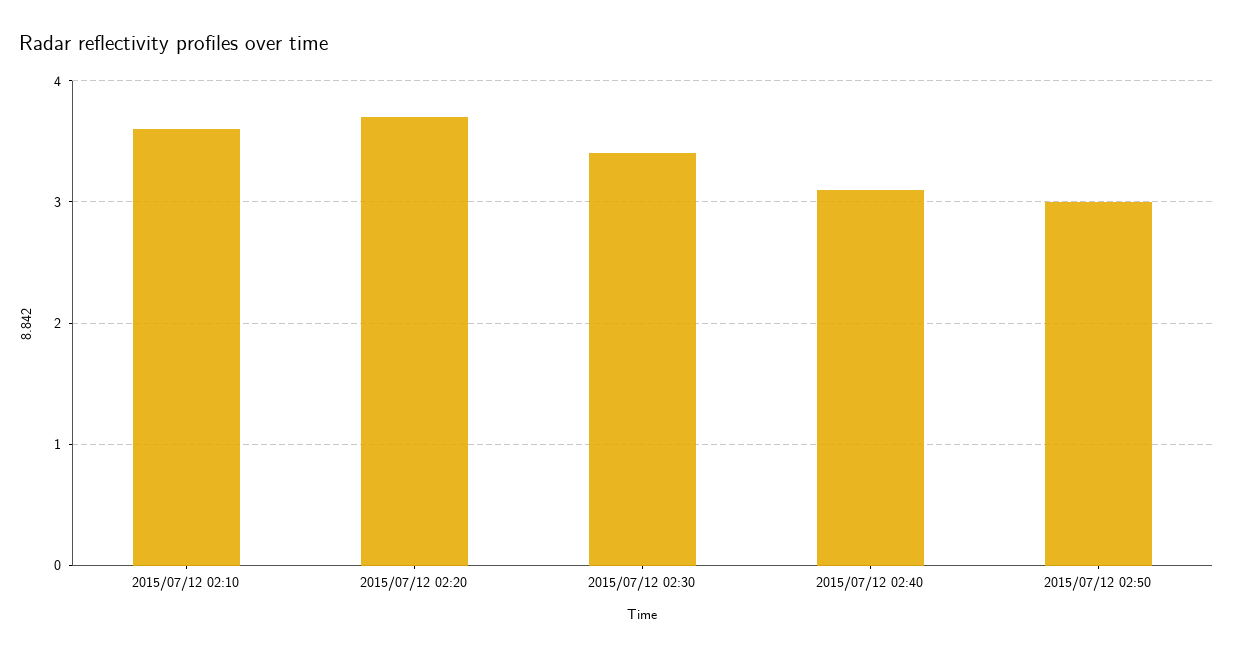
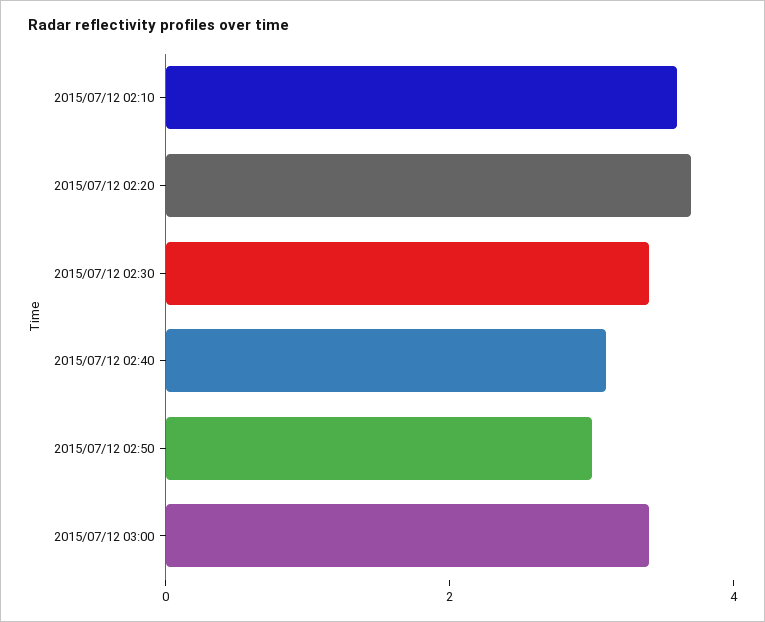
2015/07/12 03:00: none -> 3.5

